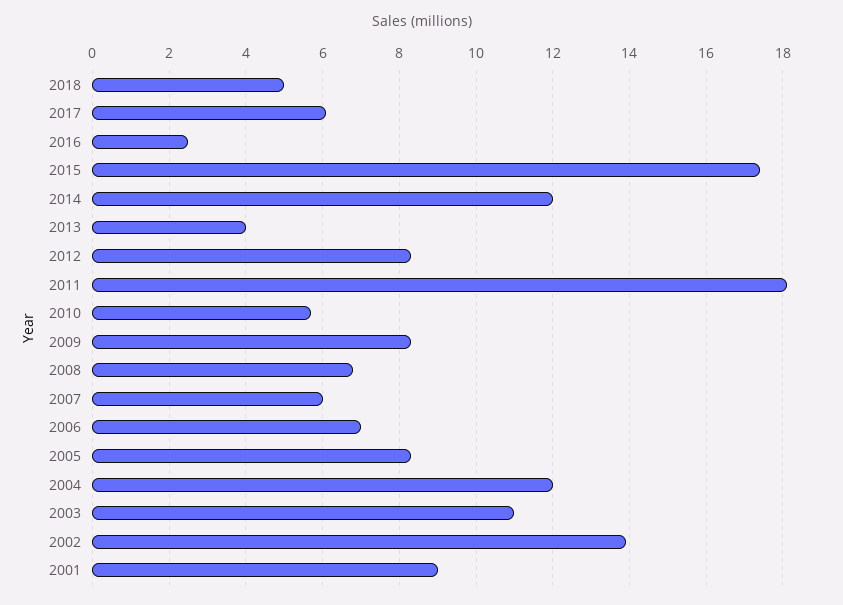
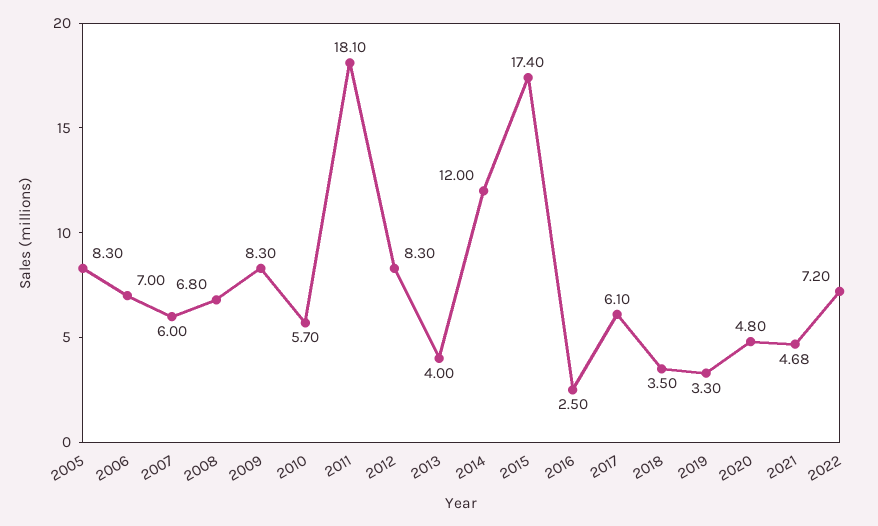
2018: 5 -> 3.5
2004: 12 -> none
2003: 11 -> none
2002: 14 -> none
2001: 9 -> none
2019: none -> 3.3
2020: none -> 4.8
2021: none -> 4.68
2022: none -> 7.2

